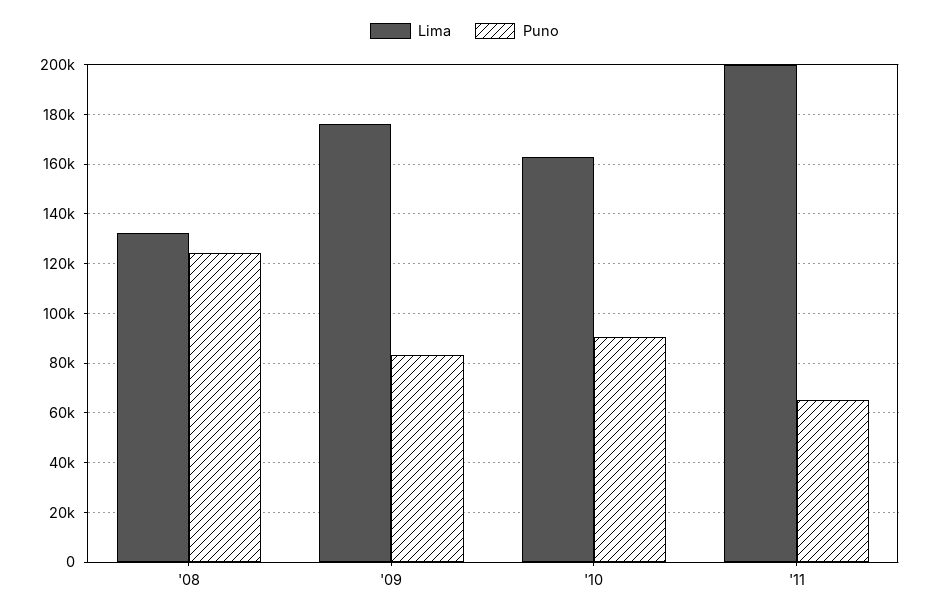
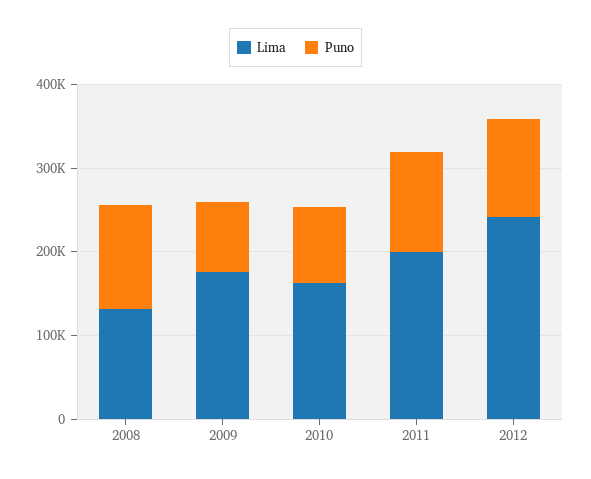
Puno, '11: 65000 -> 120000
Lima, 2012: none -> 240000
Puno, 2012: none -> 120000

